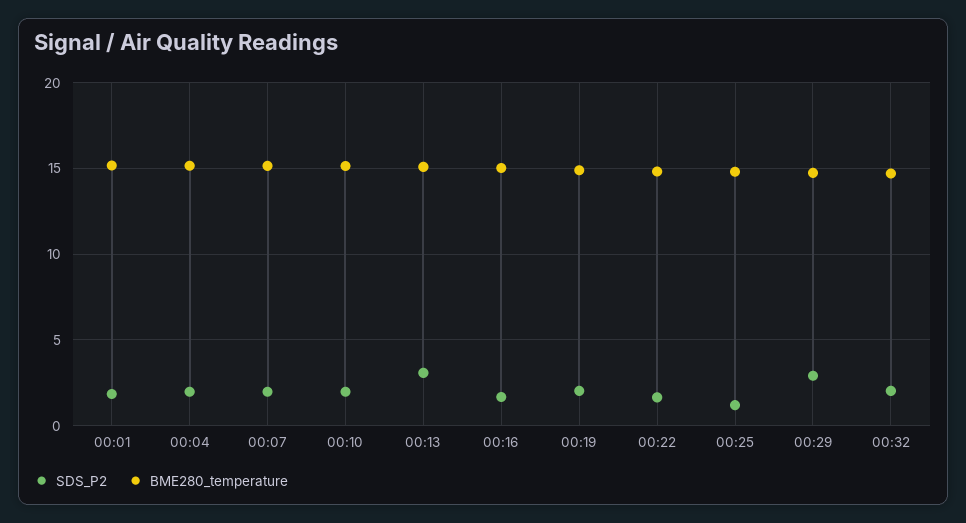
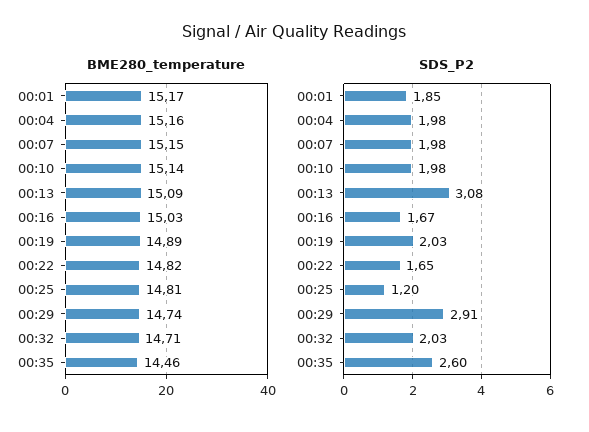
BME280_temperature, 00:35: none -> 14.46
SDS_P2, 00:35: none -> 2.6

